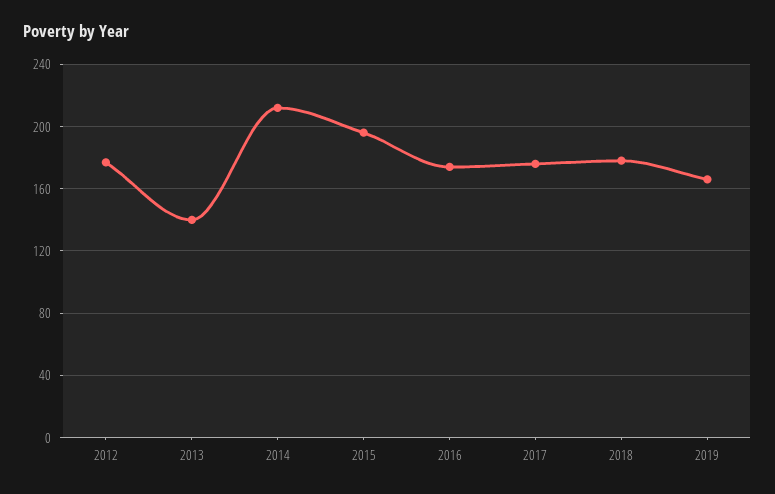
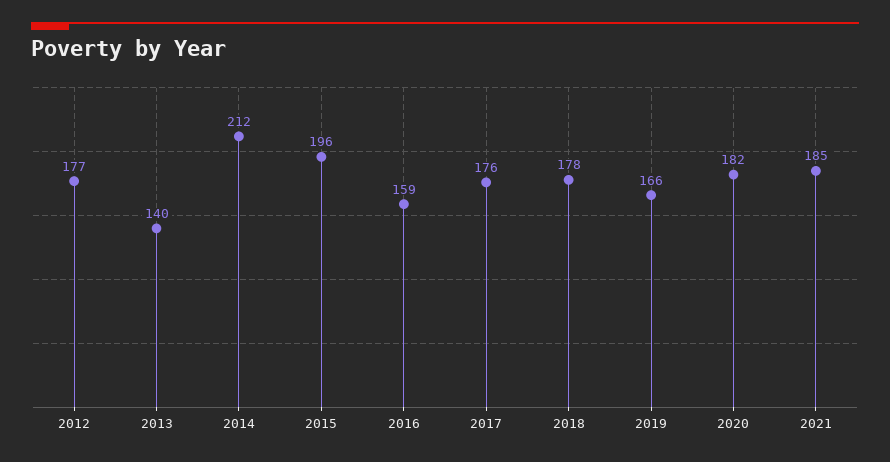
2016: 175 -> 159
2020: none -> 182
2021: none -> 185

